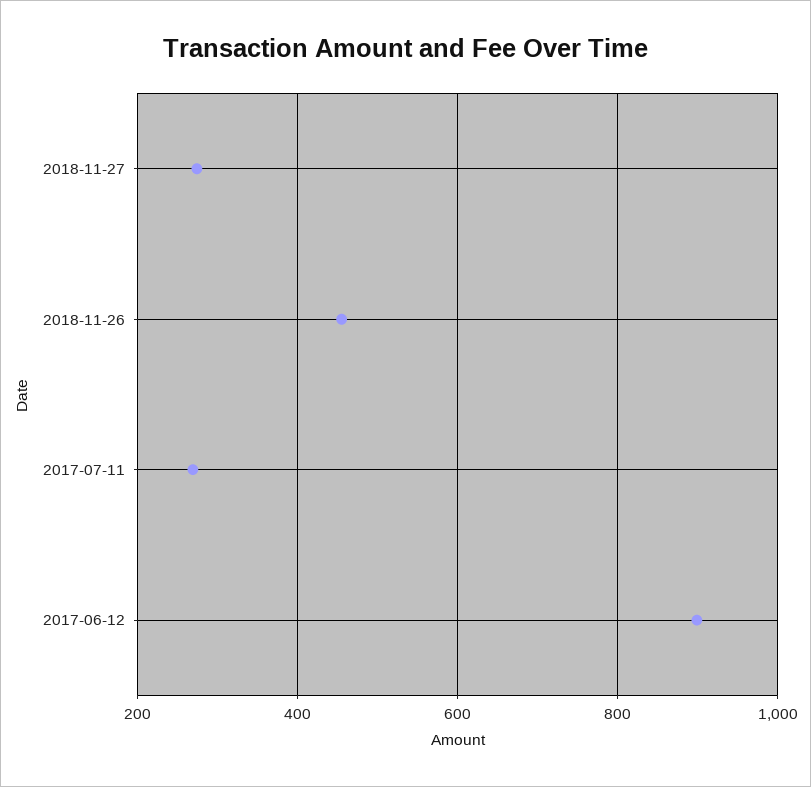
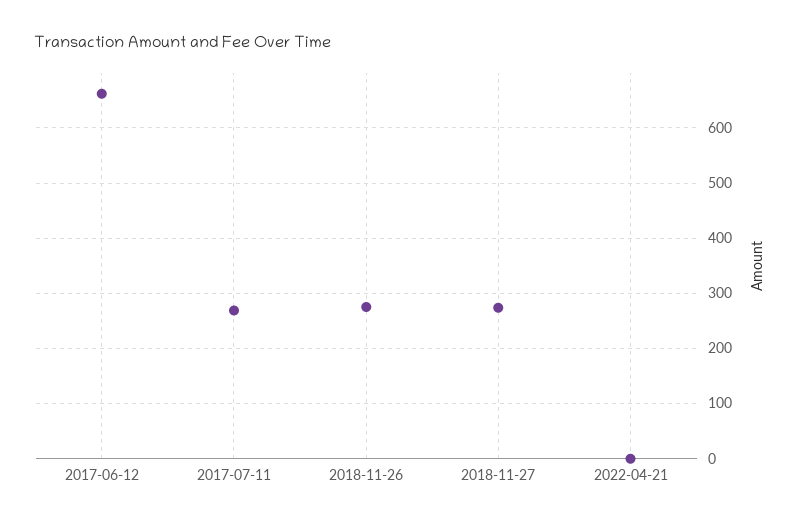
2018-11-26: 460 -> 280
2017-06-12: 900 -> 660
2022-04-21: none -> 0

